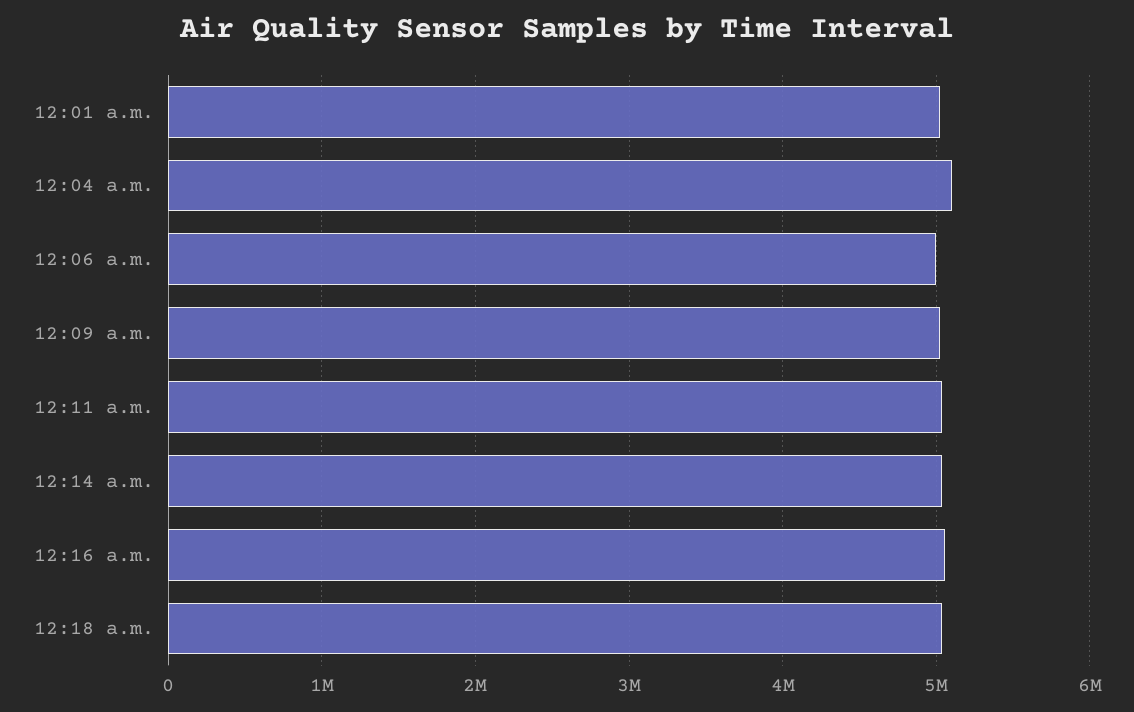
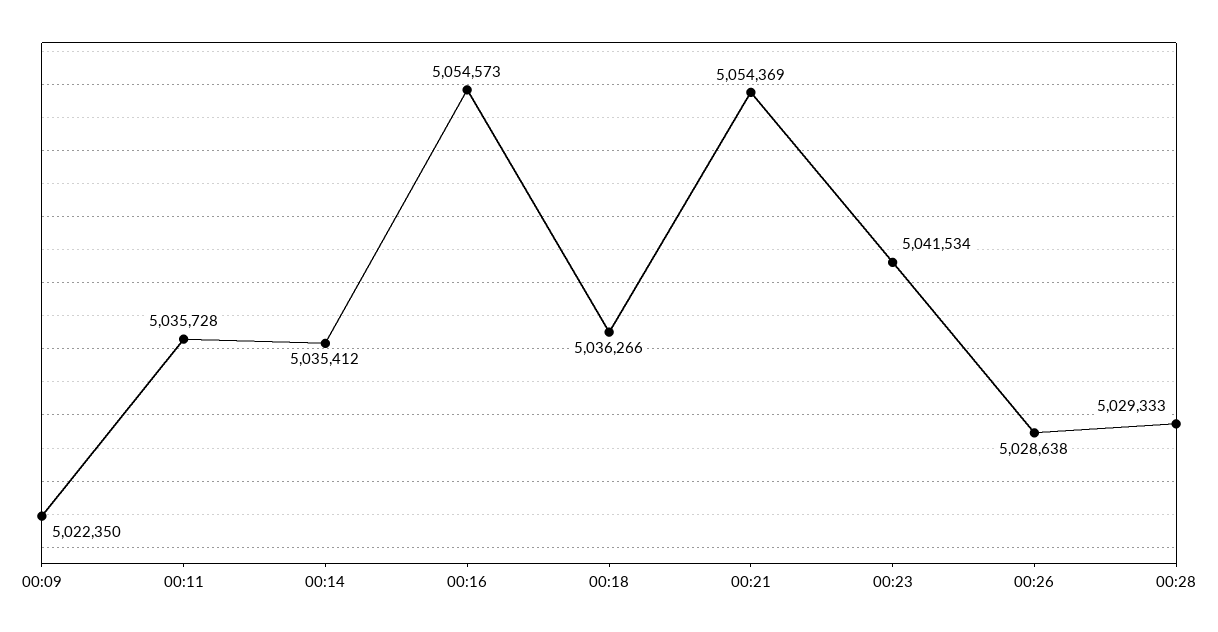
12:01 a.m.: 5000000 -> none
12:04 a.m.: 5100000 -> none
12:06 a.m.: 5000000 -> none
00:21: none -> 5054369
00:23: none -> 5041534
00:26: none -> 5028638
00:28: none -> 5029333

